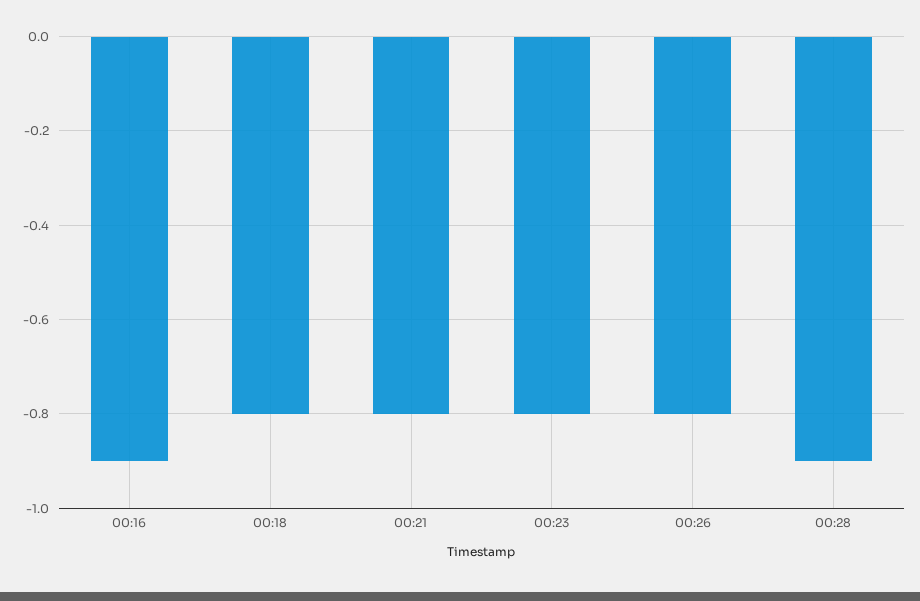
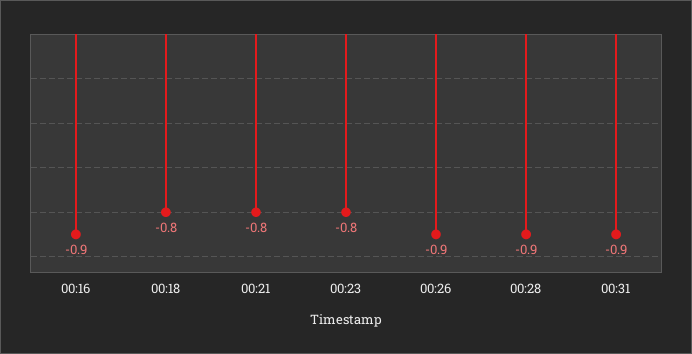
00:26: -0.8 -> -0.9
00:31: none -> -0.9

